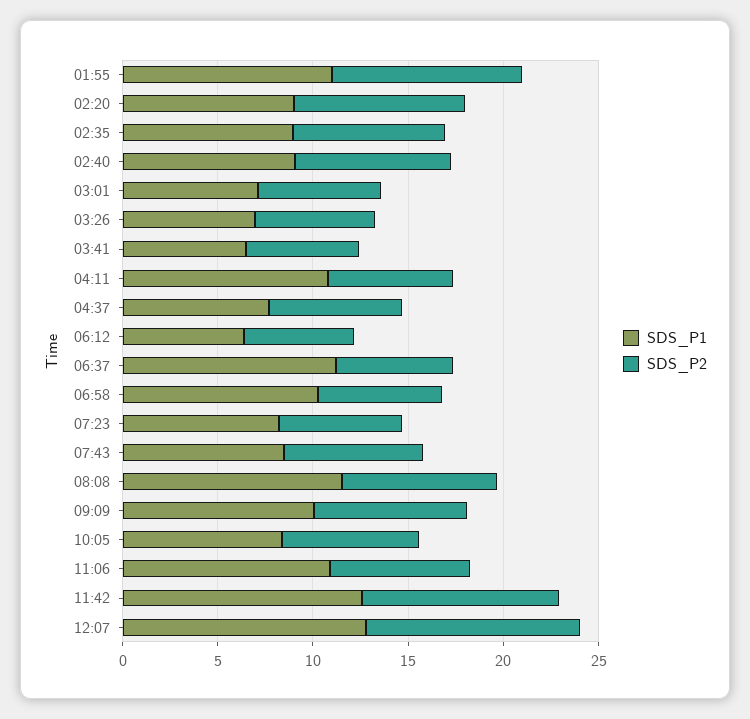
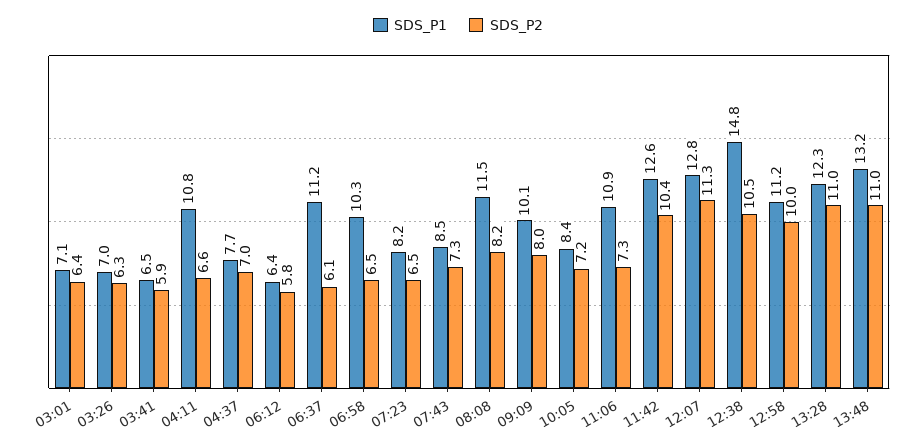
SDS_P1, 01:55: 11 -> none
SDS_P2, 01:55: 10 -> none
SDS_P1, 02:20: 9 -> none
SDS_P2, 02:20: 9 -> none
SDS_P1, 02:35: 9 -> none
SDS_P2, 02:35: 8 -> none
SDS_P1, 02:40: 9 -> none
SDS_P2, 02:40: 8 -> none
SDS_P1, 12:38: none -> 14.8
SDS_P2, 12:38: none -> 10.5
SDS_P1, 12:58: none -> 11.2
SDS_P2, 12:58: none -> 10
SDS_P1, 13:28: none -> 12.3
SDS_P2, 13:28: none -> 11
SDS_P1, 13:48: none -> 13.2
SDS_P2, 13:48: none -> 11

